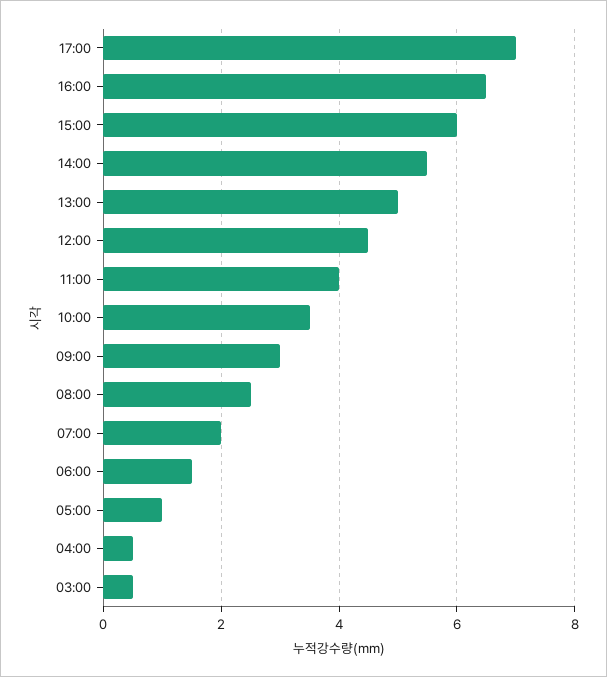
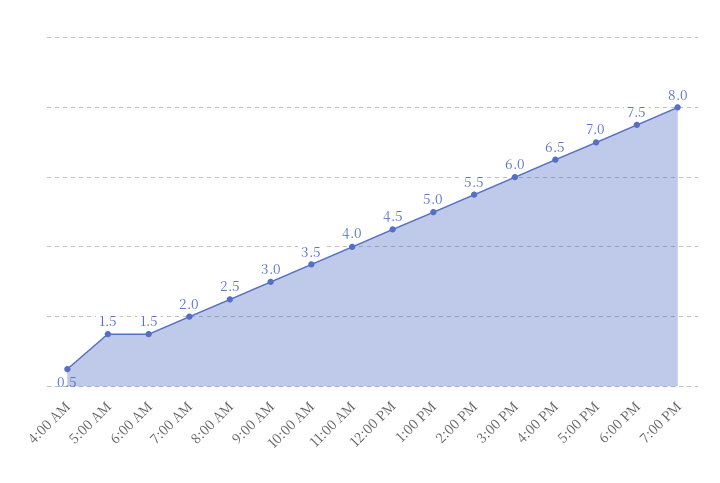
05:00: 1 -> 1.5
03:00: 0.5 -> none
6:00 PM: none -> 7.5
7:00 PM: none -> 8

